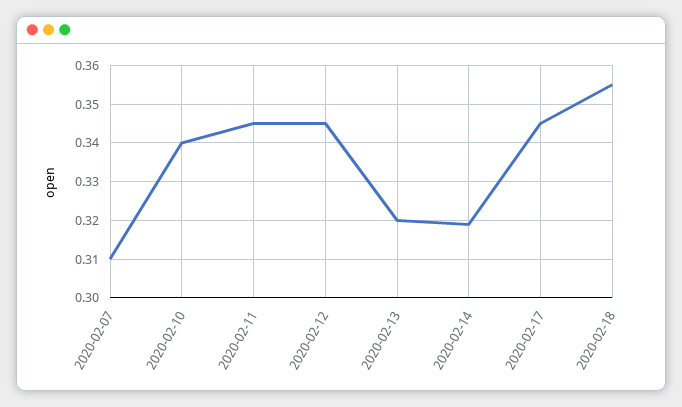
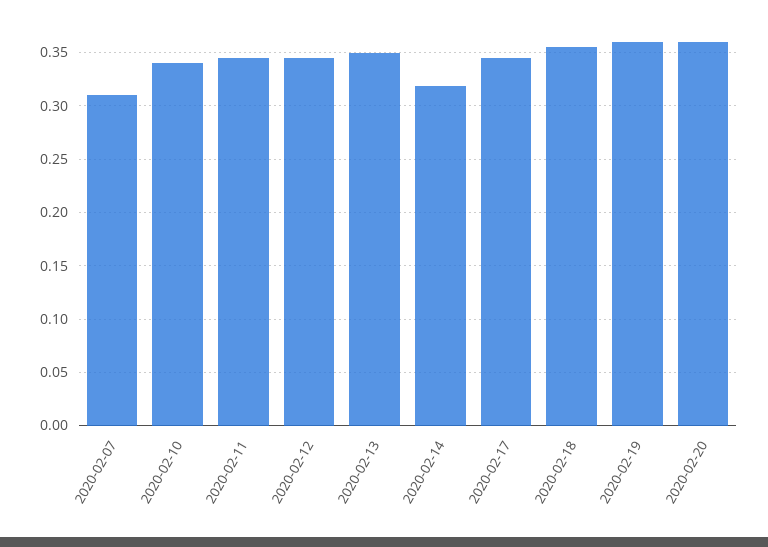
2020-02-13: 0.32 -> 0.35
2020-02-19: none -> 0.36
2020-02-20: none -> 0.36

